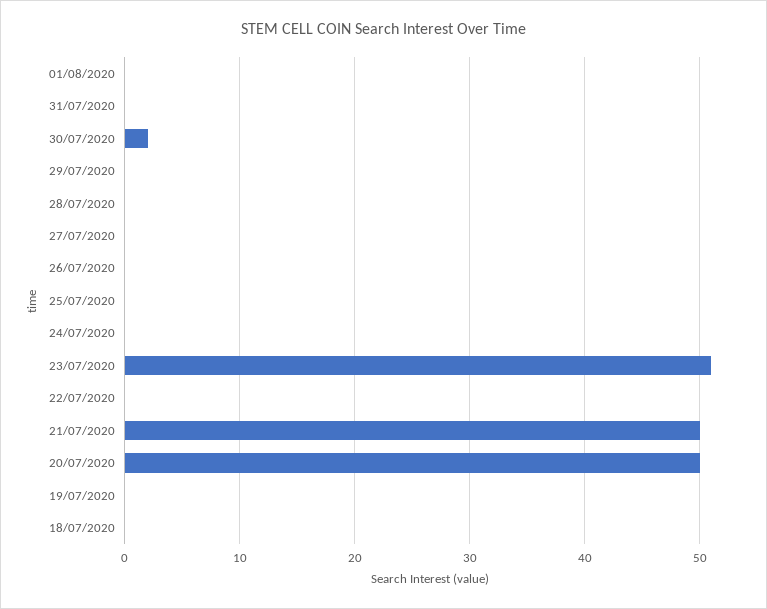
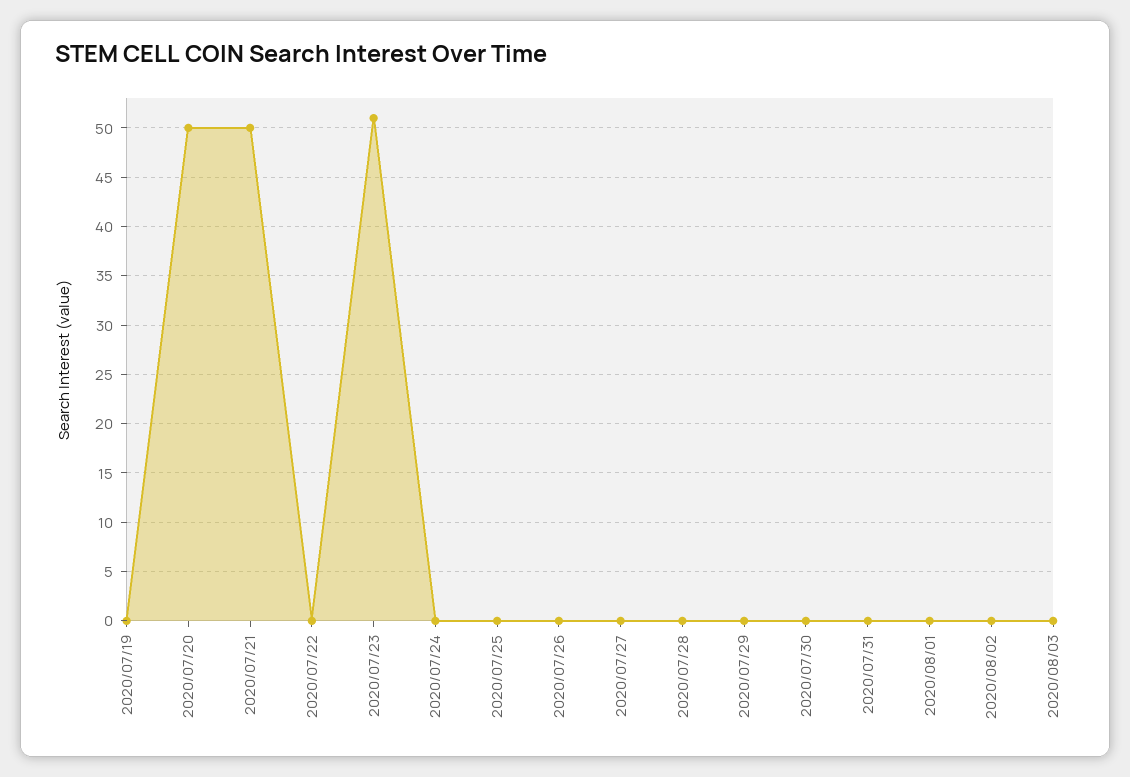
30/07/2020: 2 -> 0
18/07/2020: 0 -> none
2020/08/02: none -> 0
2020/08/03: none -> 0

